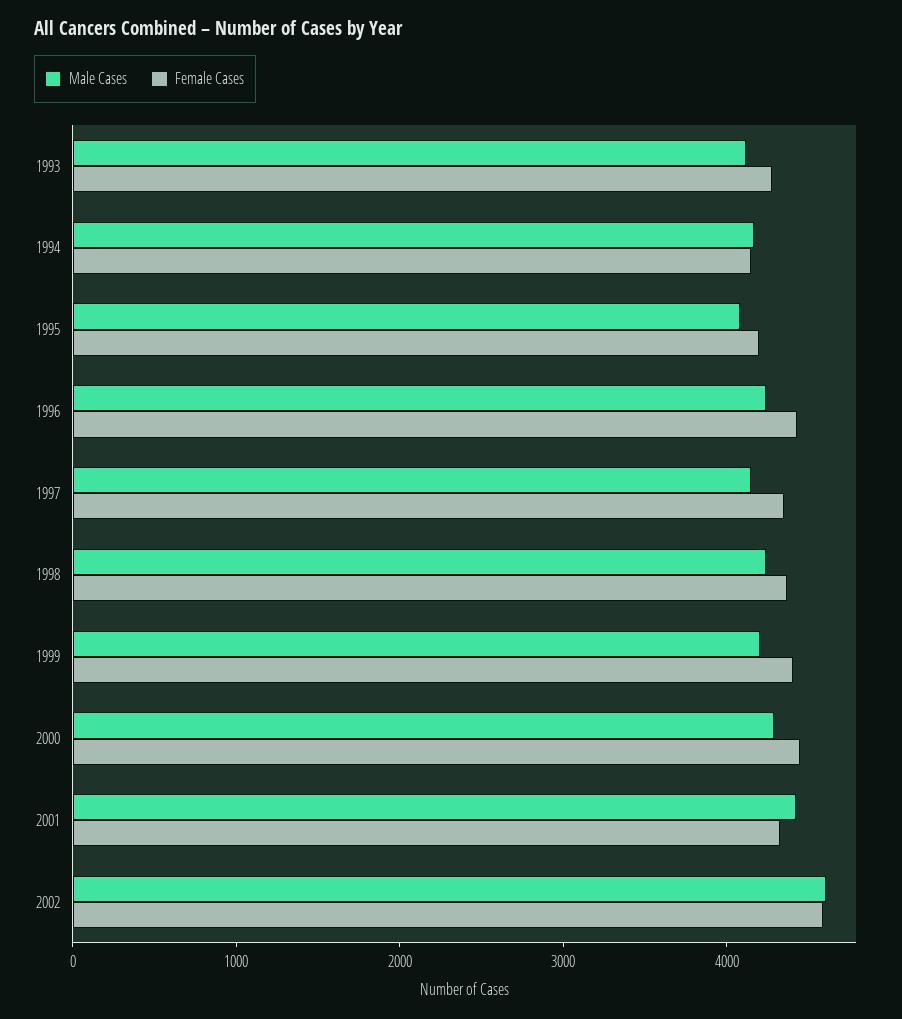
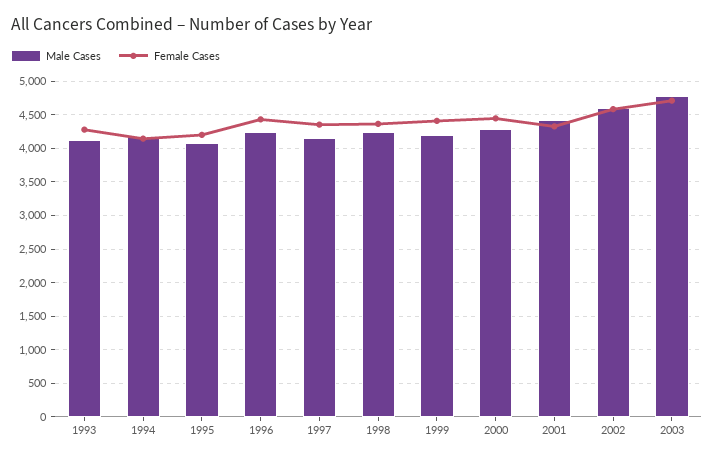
Male Cases, 2003: none -> 4800
Female Cases, 2003: none -> 4700

